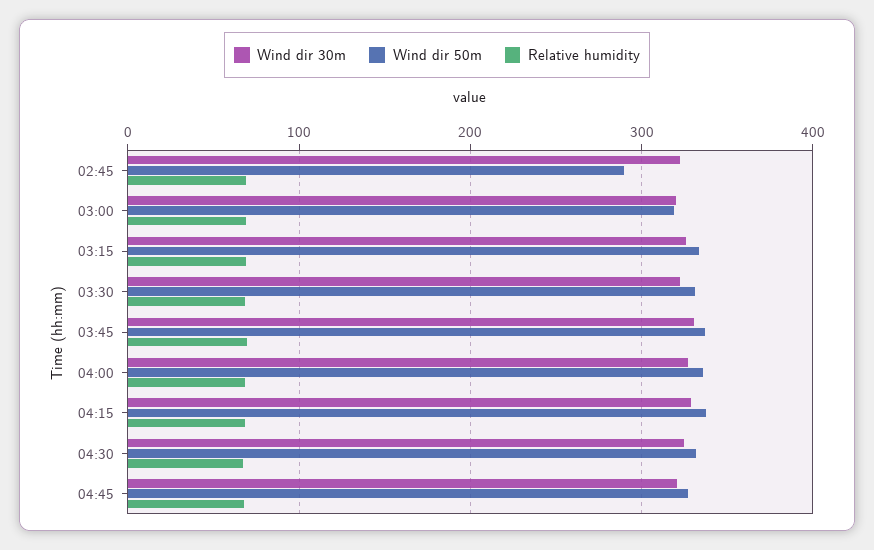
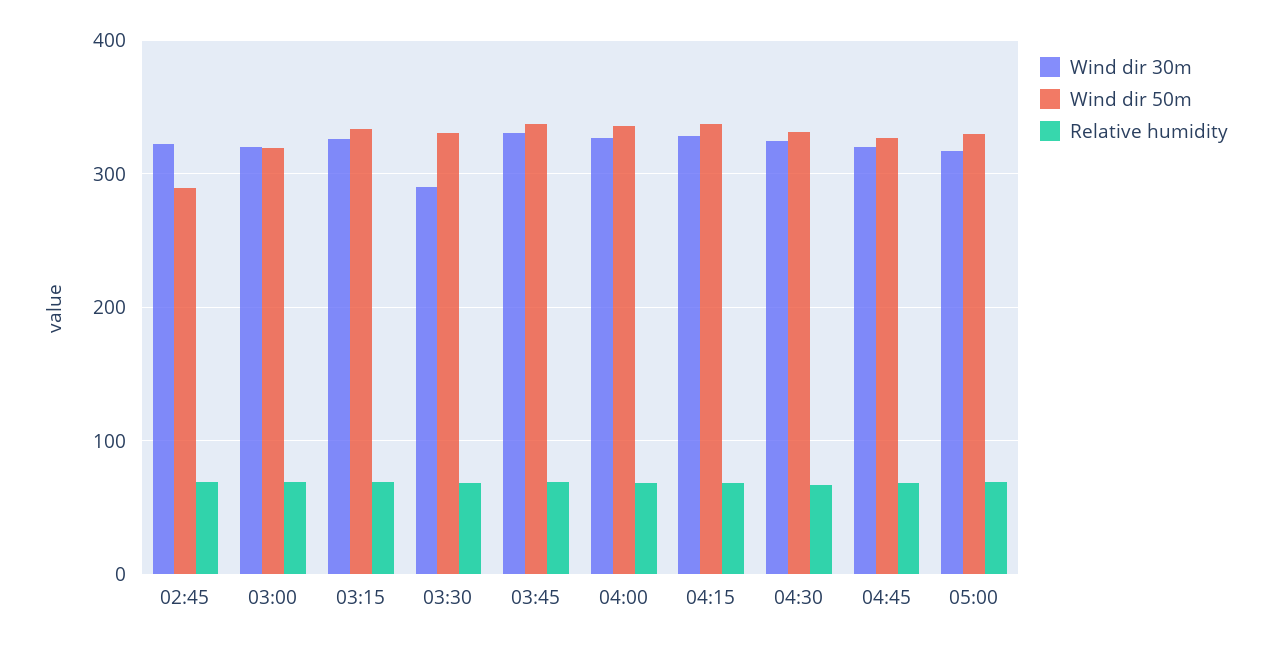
Wind dir 30m, 03:30: 320 -> 290
Wind dir 30m, 05:00: none -> 320
Wind dir 50m, 05:00: none -> 330
Relative humidity, 05:00: none -> 70

